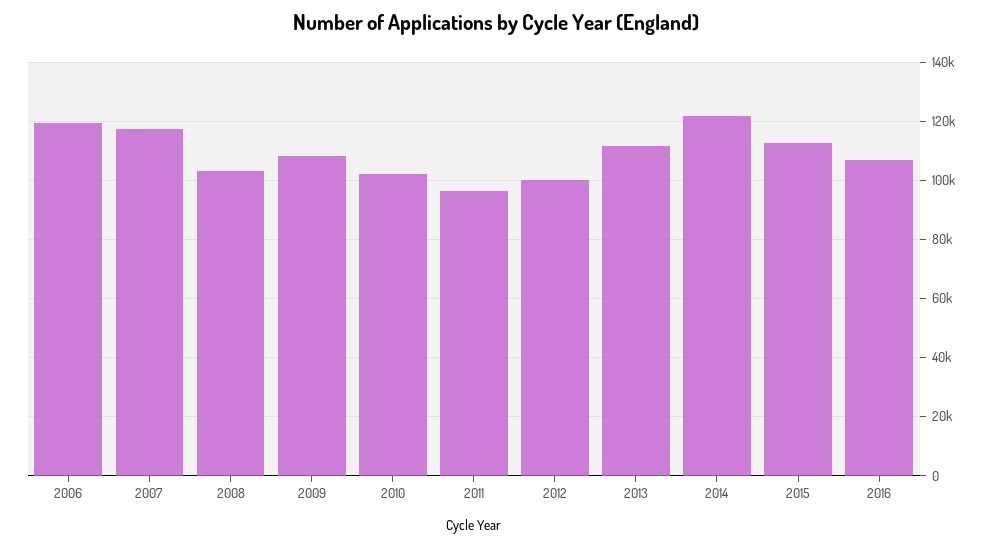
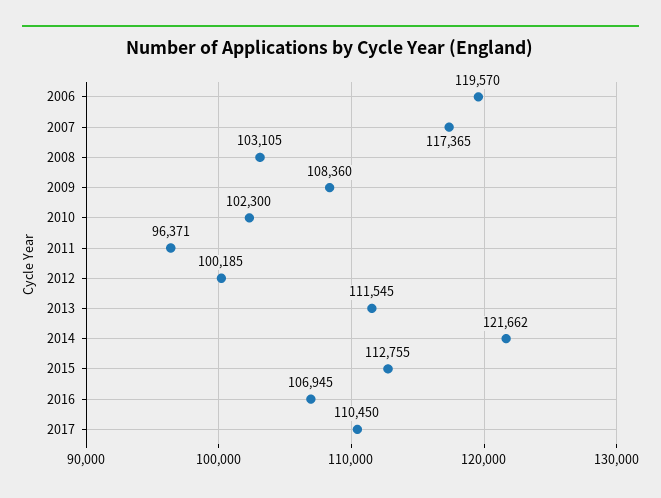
2017: none -> 110450

